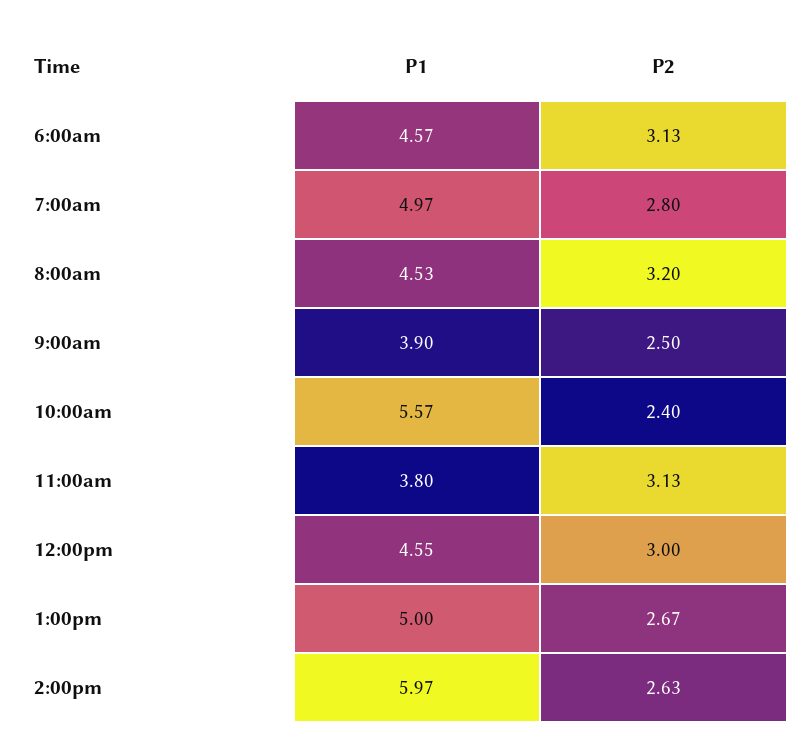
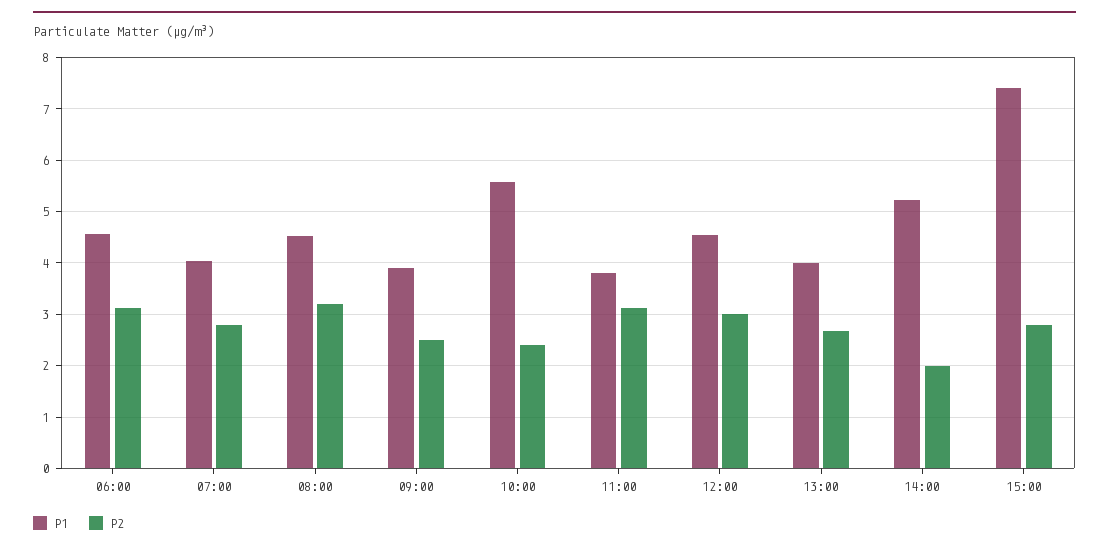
P1, 7:00am: 4.97 -> 4
P1, 1:00pm: 5 -> 4
P1, 2:00pm: 5.97 -> 5.2
P2, 2:00pm: 2.63 -> 2
P1, 15:00: none -> 7.4
P2, 15:00: none -> 2.8

